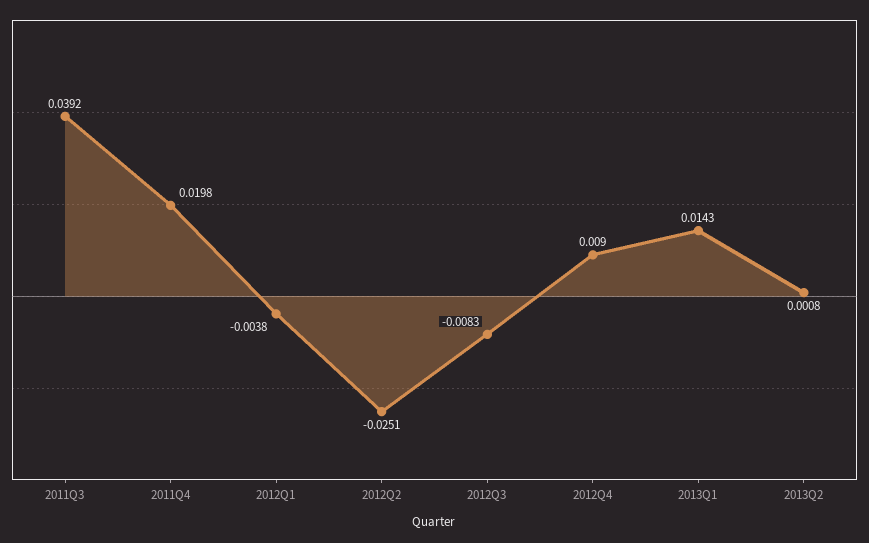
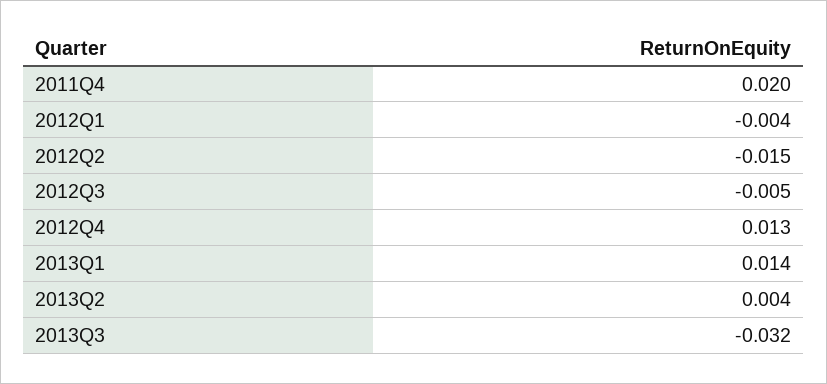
2011Q3: 0.0392 -> none
2012Q2: -0.0251 -> -0.015
2012Q3: -0.0083 -> -0.005
2012Q4: 0.009 -> 0.013
2013Q2: 0.0008 -> 0.004
2013Q3: none -> -0.032

